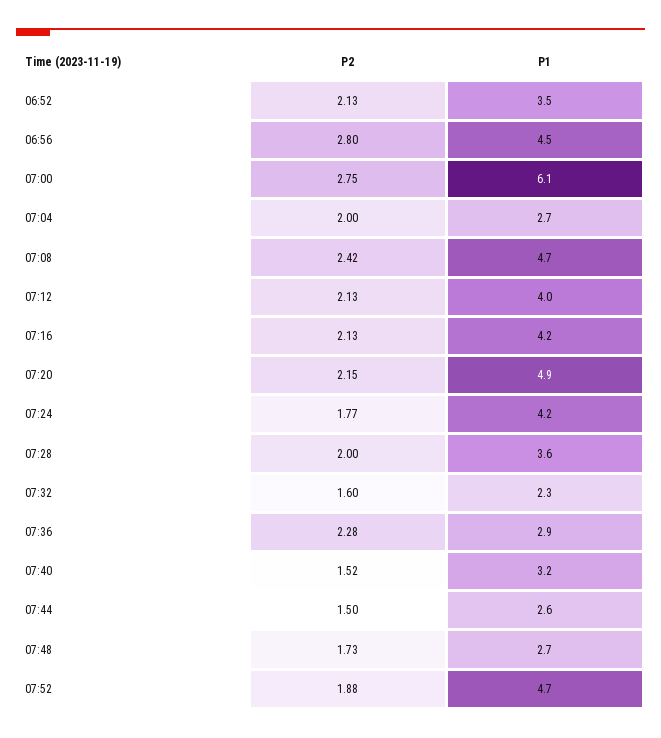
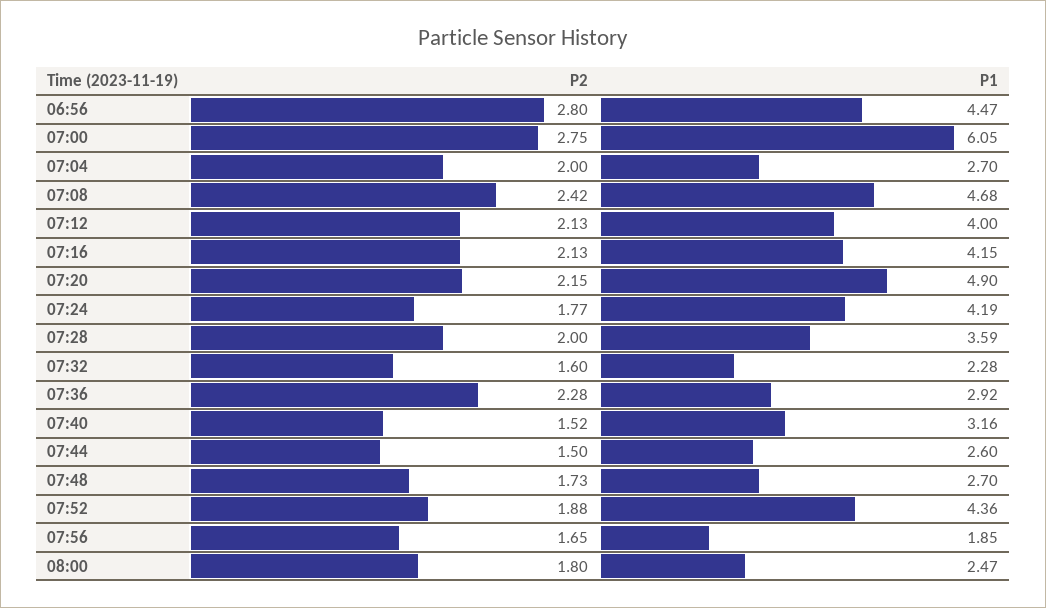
P2, 06:52: 2.13 -> none
P1, 06:52: 3.5 -> none
P1, 07:52: 4.7 -> 4.36
P2, 07:56: none -> 1.65
P1, 07:56: none -> 1.85
P2, 08:00: none -> 1.8
P1, 08:00: none -> 2.47

